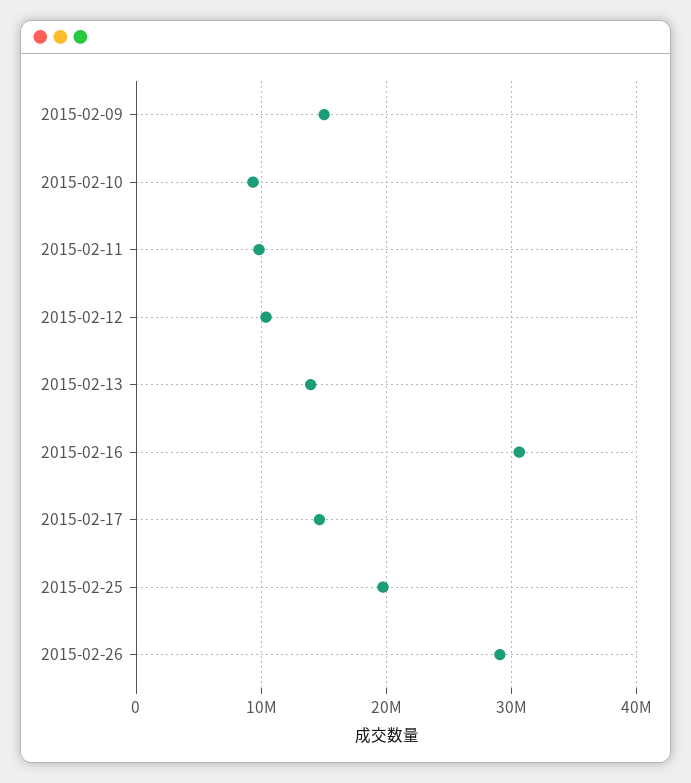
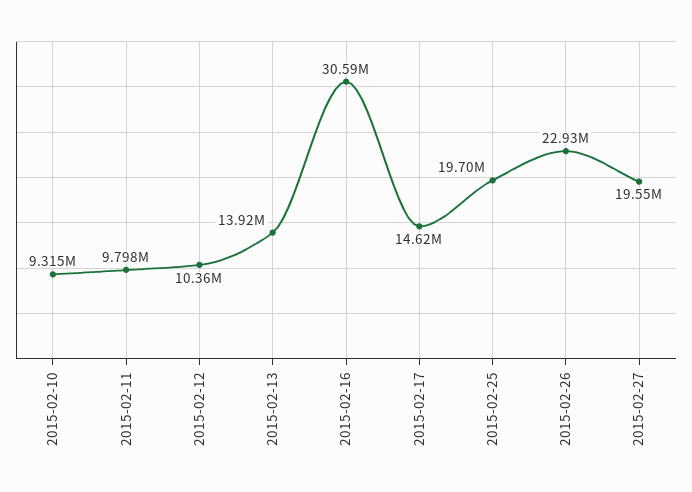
2015-02-09: 15000000 -> none
2015-02-26: 29000000 -> 22930000
2015-02-27: none -> 19550000

